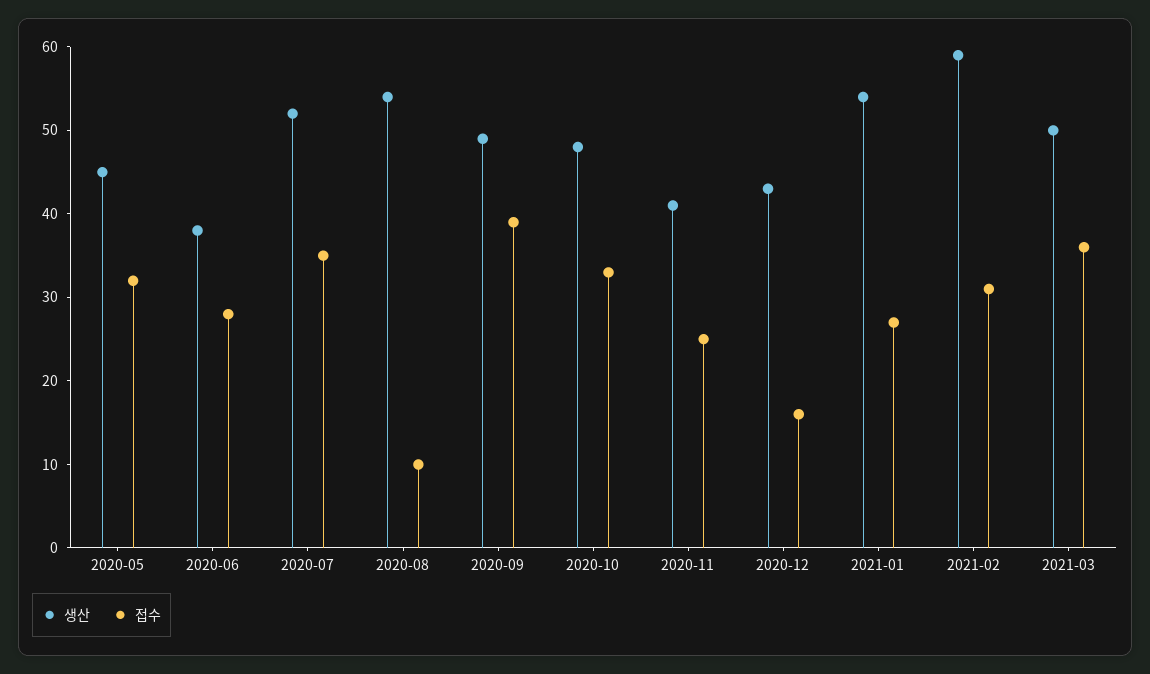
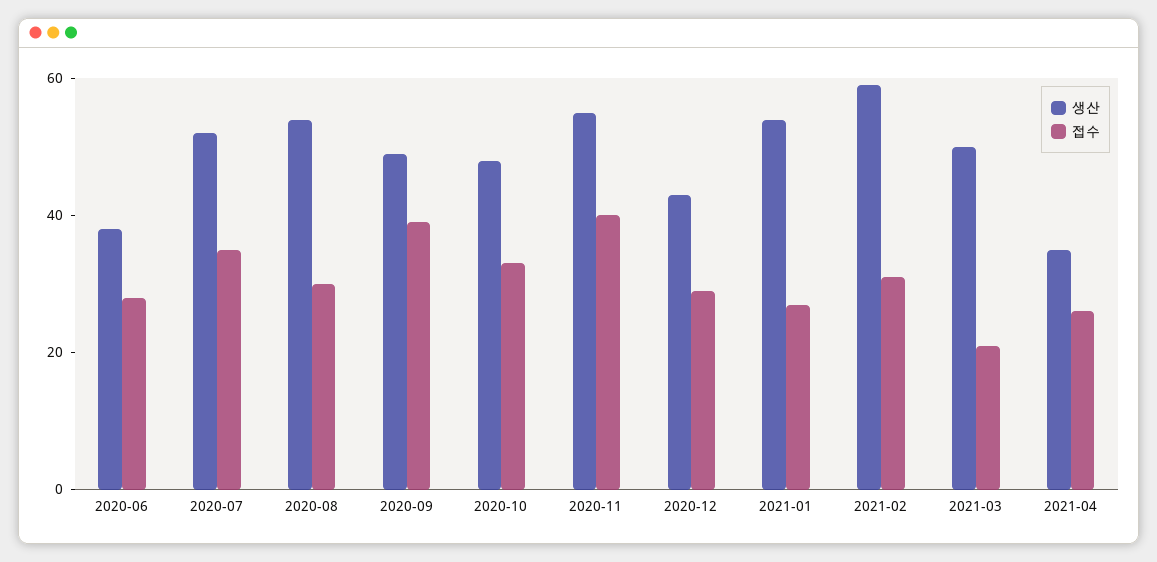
생산, 2020-05: 45 -> none
접수, 2020-05: 32 -> none
접수, 2020-08: 10 -> 30
생산, 2020-11: 41 -> 55
접수, 2020-11: 25 -> 40
접수, 2020-12: 16 -> 30
접수, 2021-03: 36 -> 20
생산, 2021-04: none -> 35
접수, 2021-04: none -> 25

